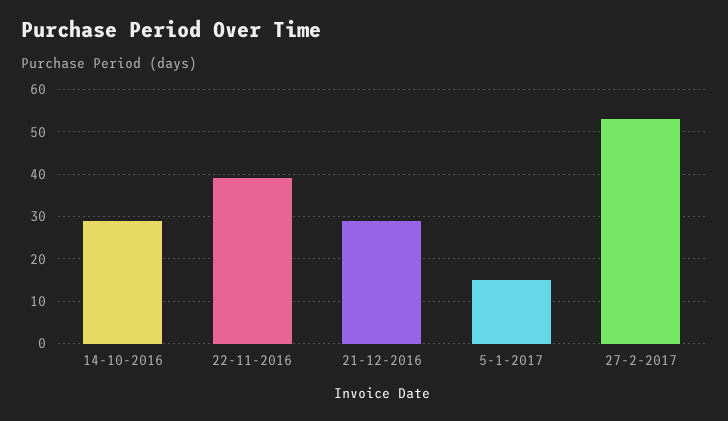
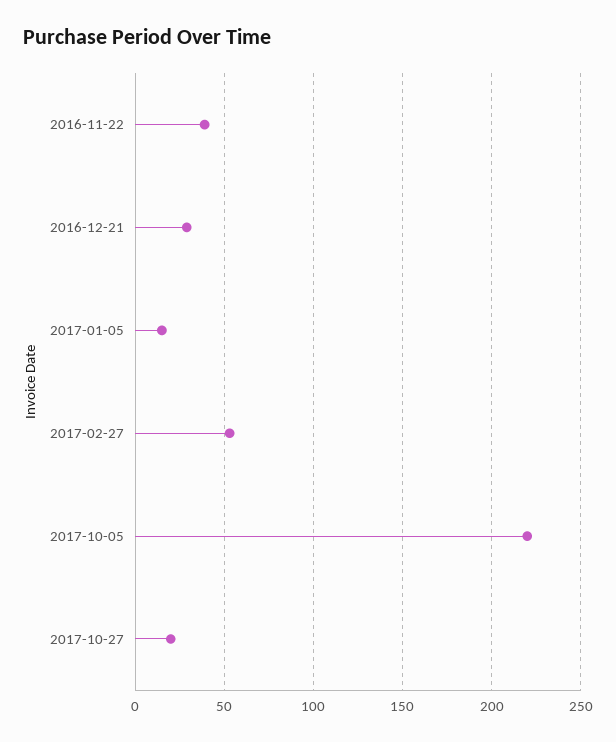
14-10-2016: 30 -> none
2017-10-05: none -> 220
2017-10-27: none -> 20

